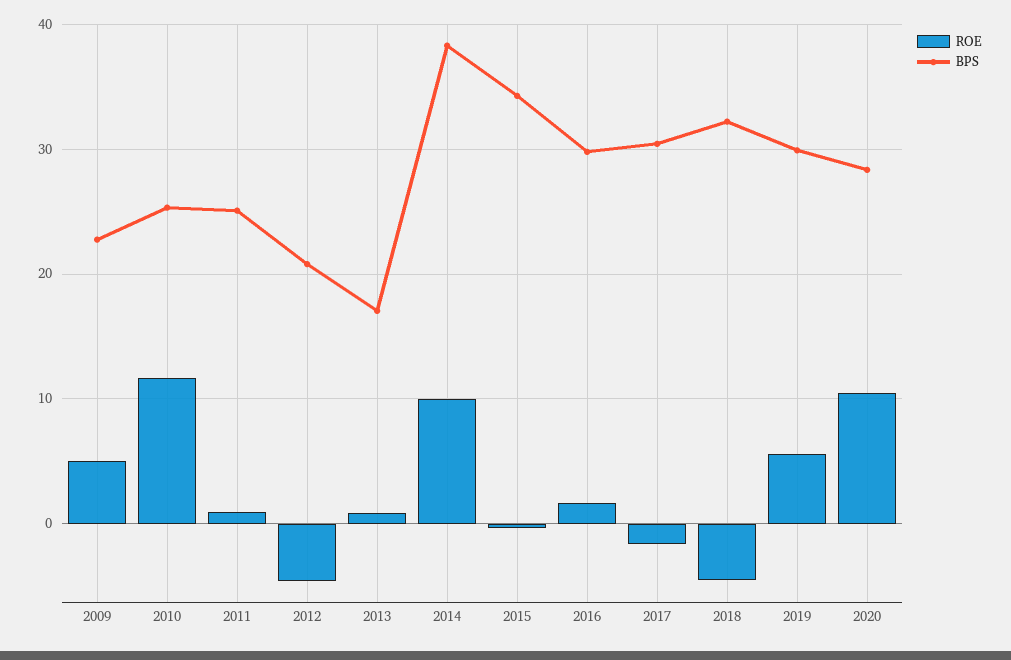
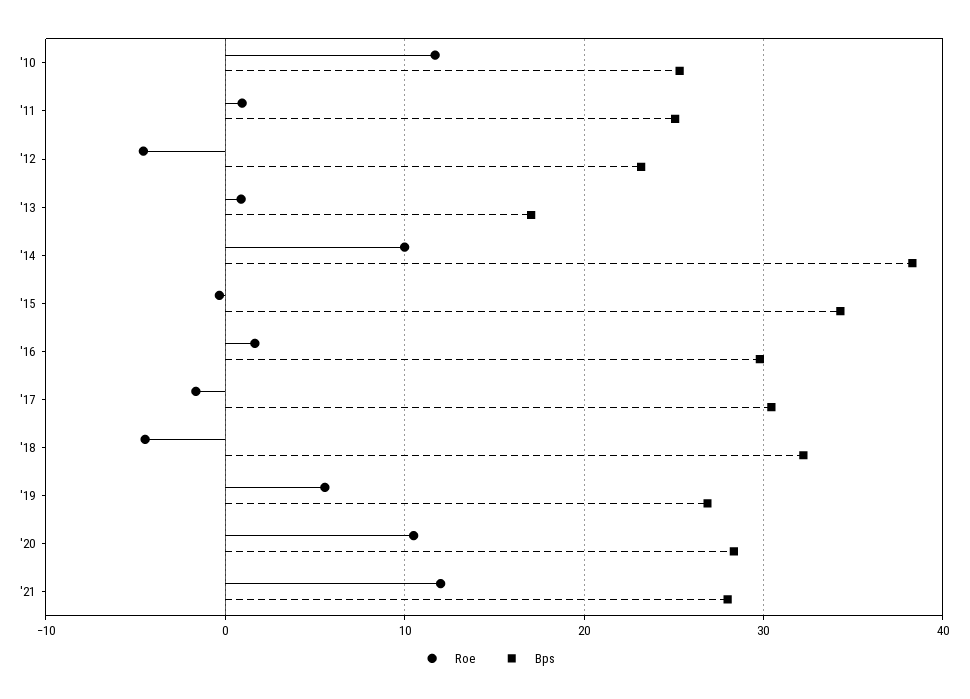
ROE, 2009: 5 -> none
BPS, 2009: 23 -> none
BPS, 2012: 21 -> 23
BPS, 2019: 30 -> 27
ROE, '21: none -> 12
BPS, '21: none -> 28

